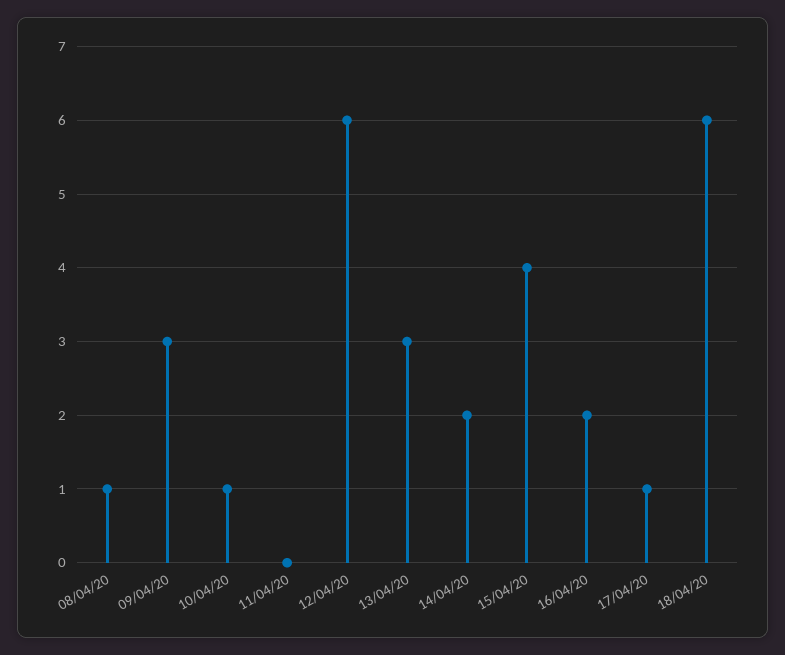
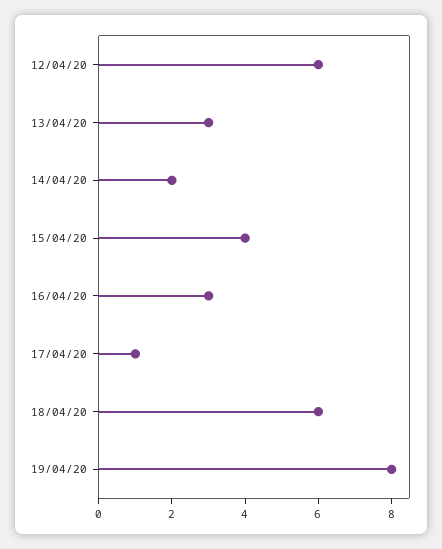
08/04/20: 1 -> none
09/04/20: 3 -> none
10/04/20: 1 -> none
11/04/20: 0 -> none
16/04/20: 2 -> 3
19/04/20: none -> 8

